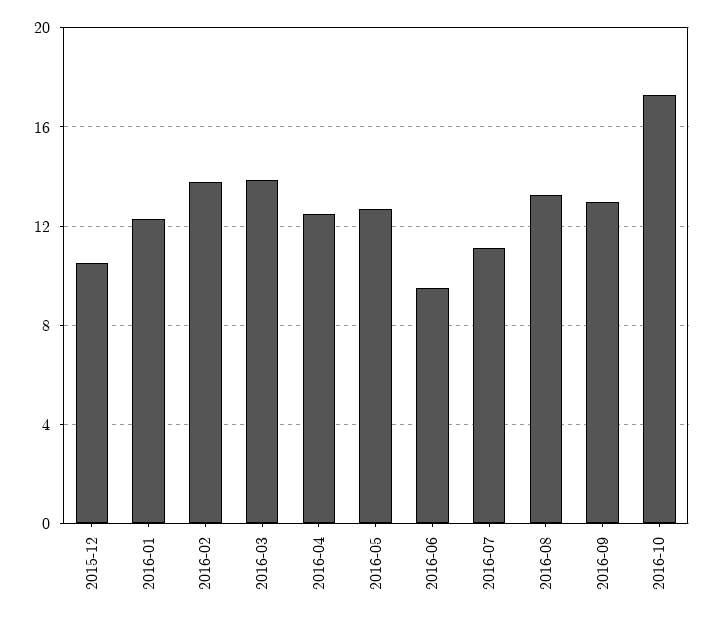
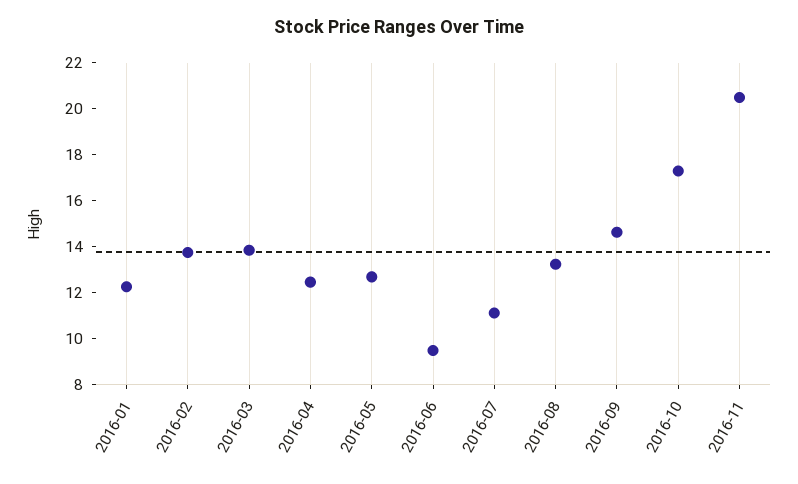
2015-12: 10.5 -> none
2016-09: 13 -> 14.5
2016-11: none -> 20.5

